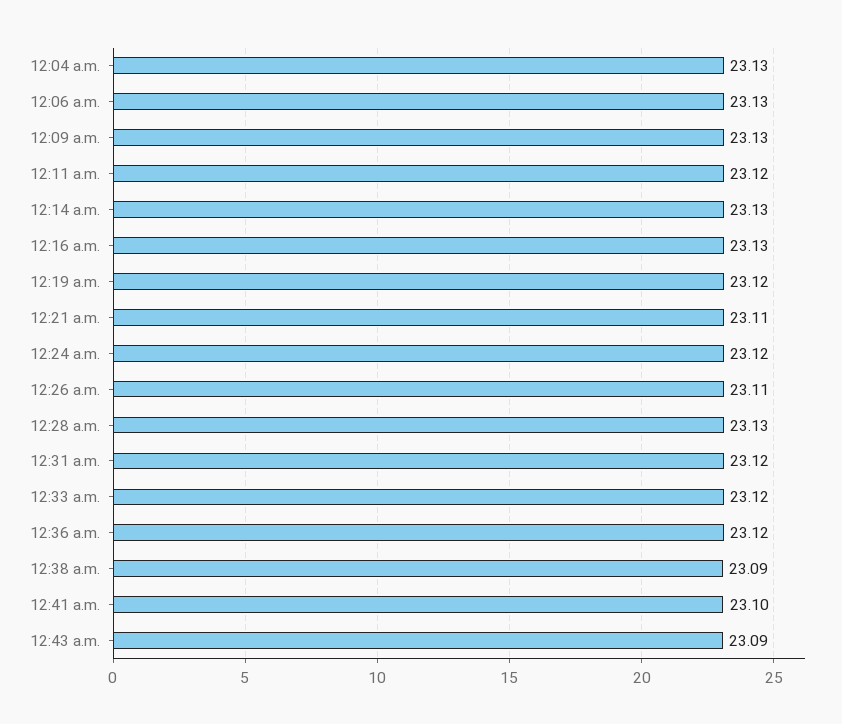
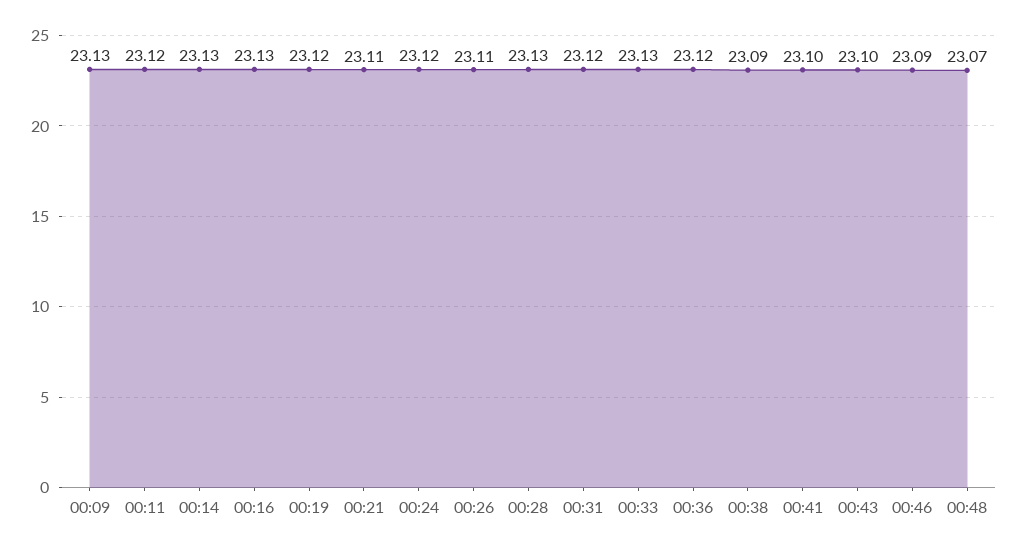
12:04 a.m.: 23.13 -> none
12:06 a.m.: 23.13 -> none
12:33 a.m.: 23.12 -> 23.13
12:43 a.m.: 23.09 -> 23.1
00:46: none -> 23.09
00:48: none -> 23.07

